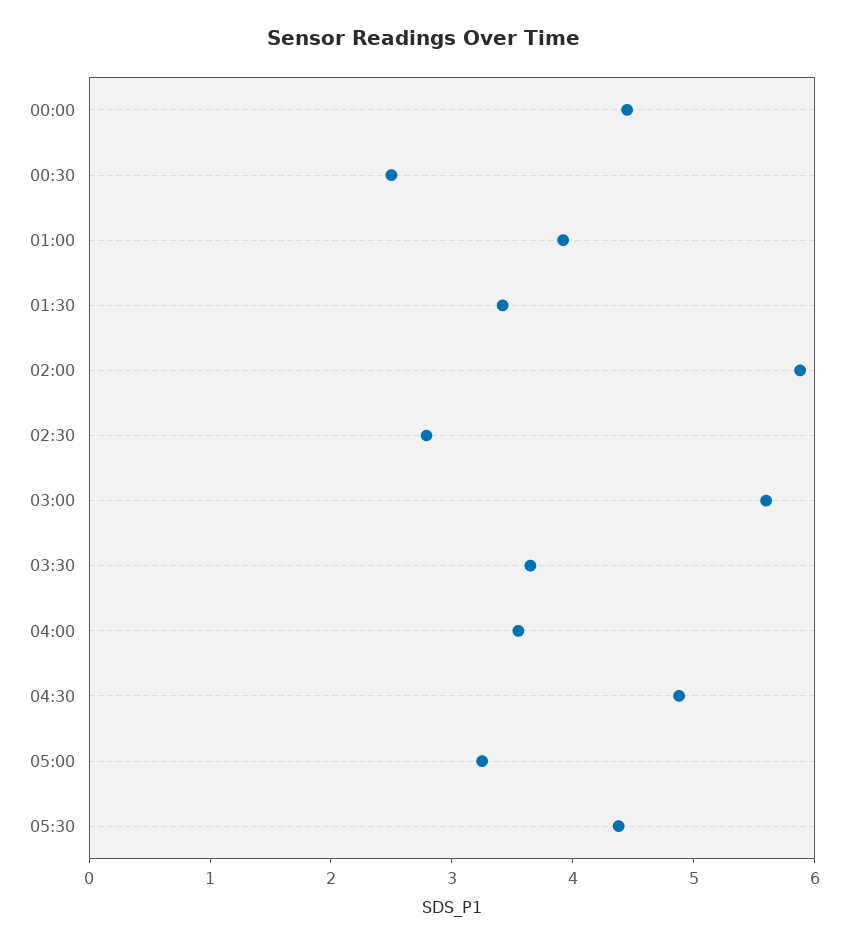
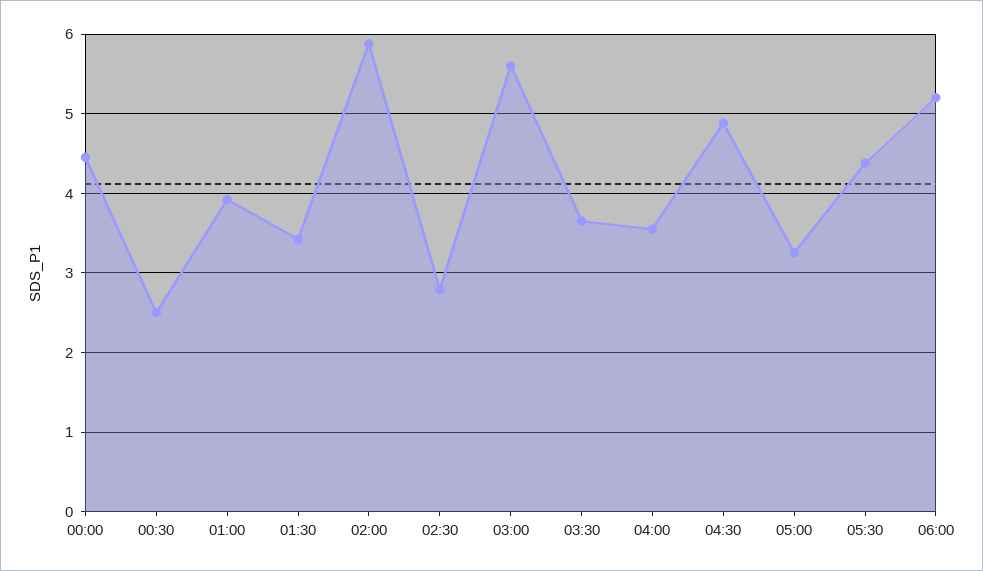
06:00: none -> 5.2

